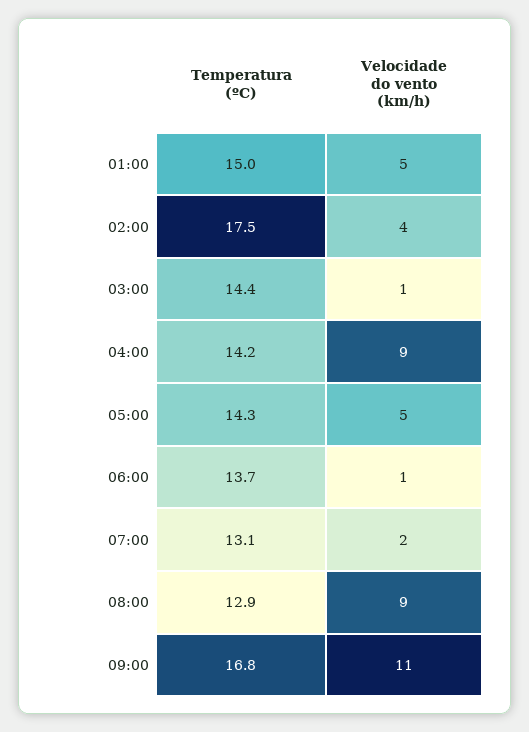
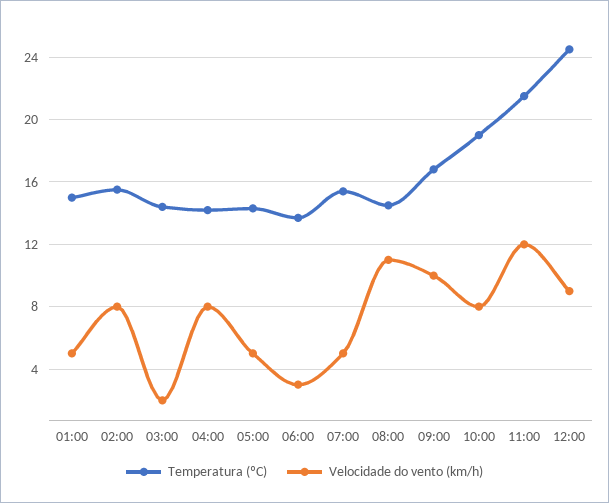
Temperatura (ºC), 02:00: 17.5 -> 15.5
Velocidade do vento (km/h), 02:00: 4 -> 8
Velocidade do vento (km/h), 03:00: 1 -> 2
Velocidade do vento (km/h), 04:00: 9 -> 8
Velocidade do vento (km/h), 06:00: 1 -> 3
Temperatura (ºC), 07:00: 13.1 -> 15.5
Velocidade do vento (km/h), 07:00: 2 -> 5
Temperatura (ºC), 08:00: 12.9 -> 14.5
Velocidade do vento (km/h), 08:00: 9 -> 11
Velocidade do vento (km/h), 09:00: 11 -> 10
Temperatura (ºC), 10:00: none -> 19
Velocidade do vento (km/h), 10:00: none -> 8
Temperatura (ºC), 11:00: none -> 21.5
Velocidade do vento (km/h), 11:00: none -> 12
Temperatura (ºC), 12:00: none -> 24.5
Velocidade do vento (km/h), 12:00: none -> 9

